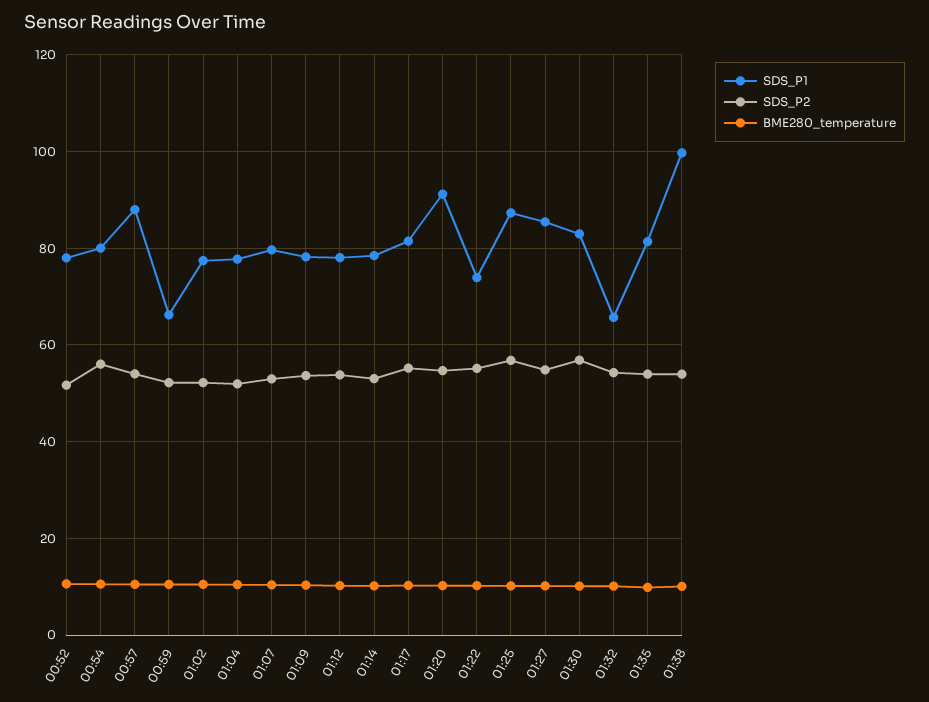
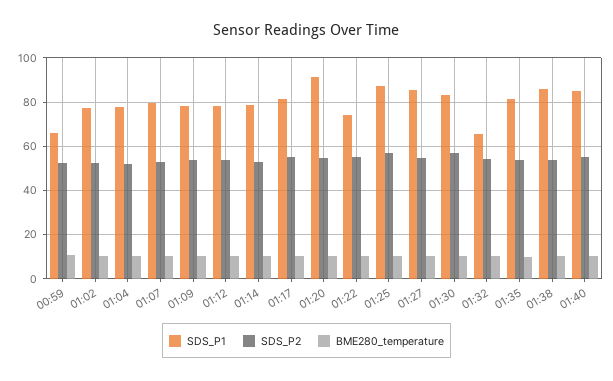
SDS_P1, 00:52: 78 -> none
SDS_P2, 00:52: 52 -> none
BME280_temperature, 00:52: 10 -> none
SDS_P1, 00:54: 80 -> none
SDS_P2, 00:54: 56 -> none
BME280_temperature, 00:54: 10 -> none
SDS_P1, 00:57: 88 -> none
SDS_P2, 00:57: 54 -> none
BME280_temperature, 00:57: 10 -> none
SDS_P1, 01:38: 100 -> 85
SDS_P1, 01:40: none -> 85
SDS_P2, 01:40: none -> 55
BME280_temperature, 01:40: none -> 10

